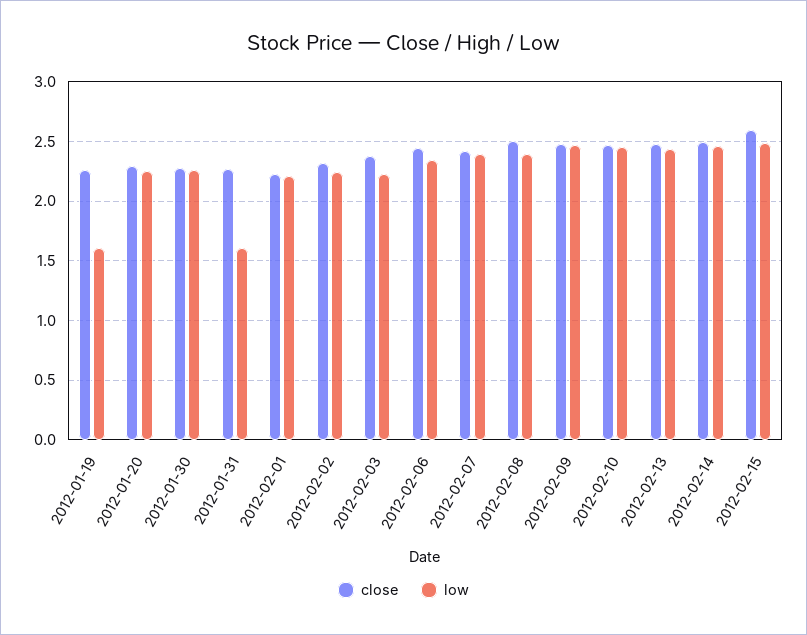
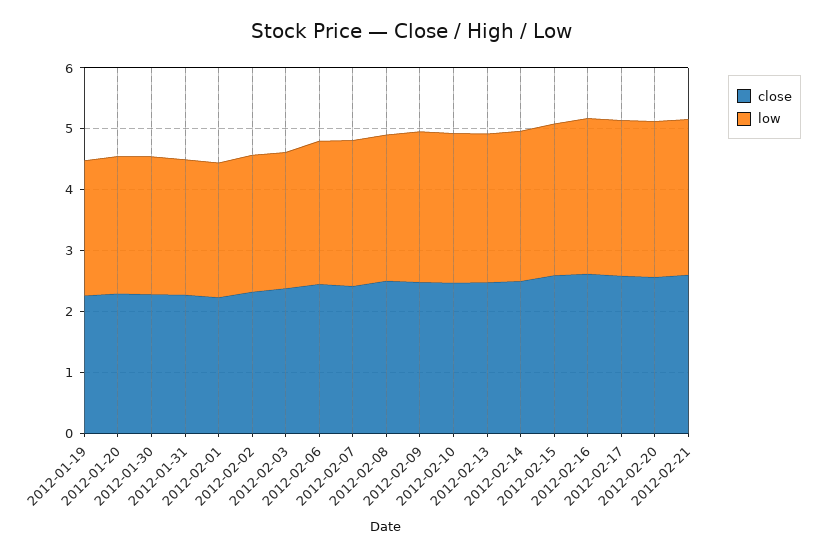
low, 2012-01-19: 1.6 -> 2.2
low, 2012-01-31: 1.6 -> 2.2
close, 2012-02-16: none -> 2.6
low, 2012-02-16: none -> 2.6
close, 2012-02-17: none -> 2.6
low, 2012-02-17: none -> 2.6
close, 2012-02-20: none -> 2.6
low, 2012-02-20: none -> 2.6
close, 2012-02-21: none -> 2.6
low, 2012-02-21: none -> 2.6

